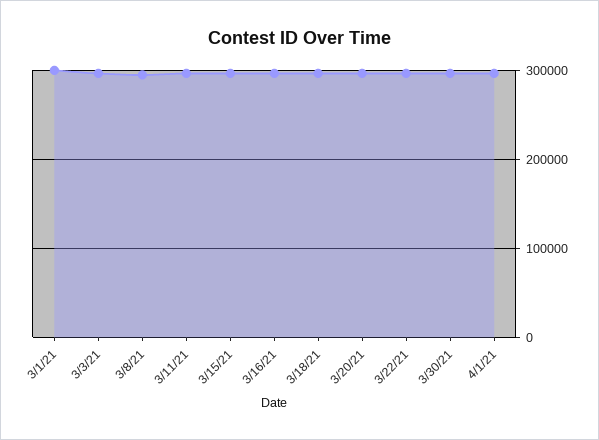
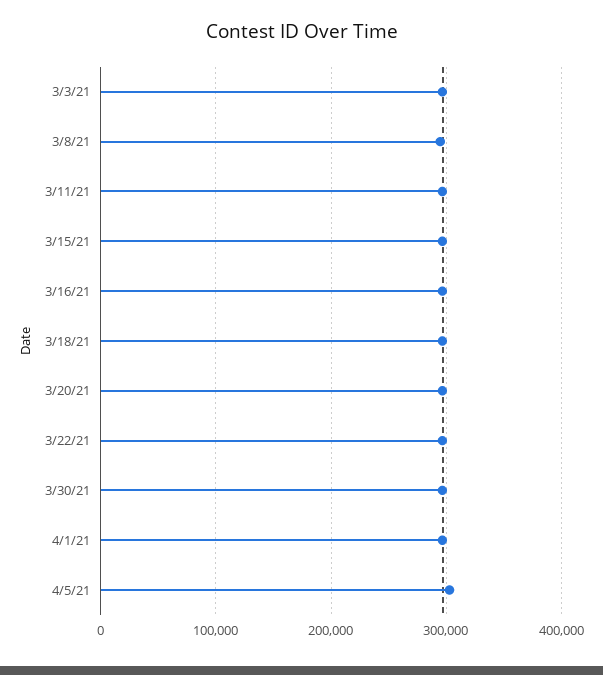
3/1/21: 300000 -> none
4/5/21: none -> 300000

